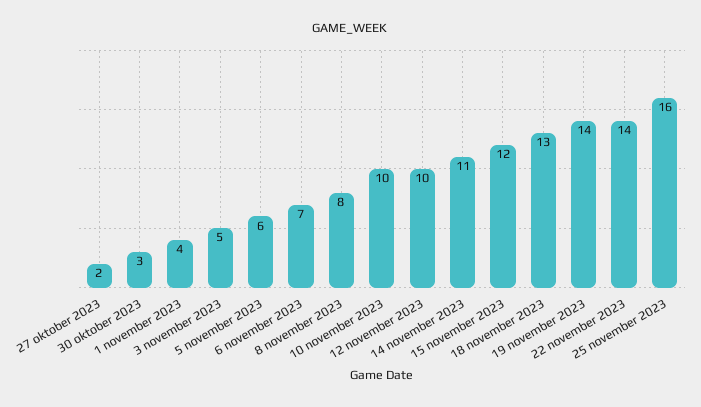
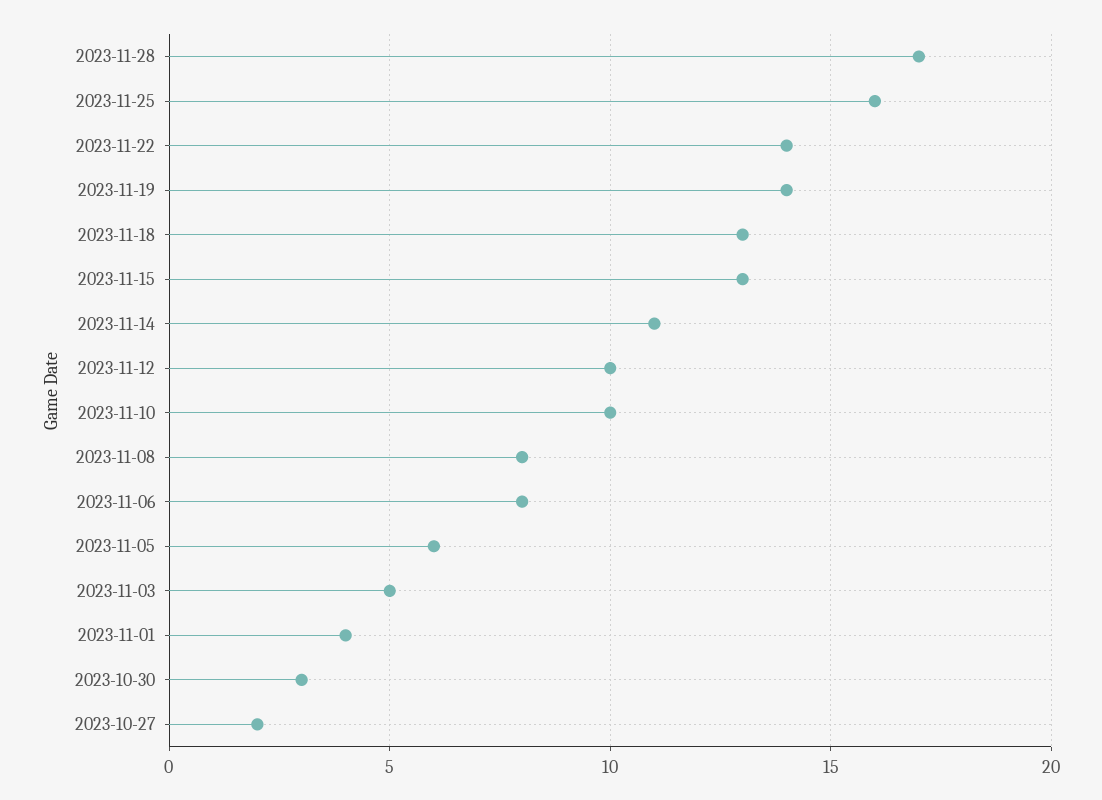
6 november 2023: 7 -> 8
15 november 2023: 12 -> 13
2023-11-28: none -> 17

